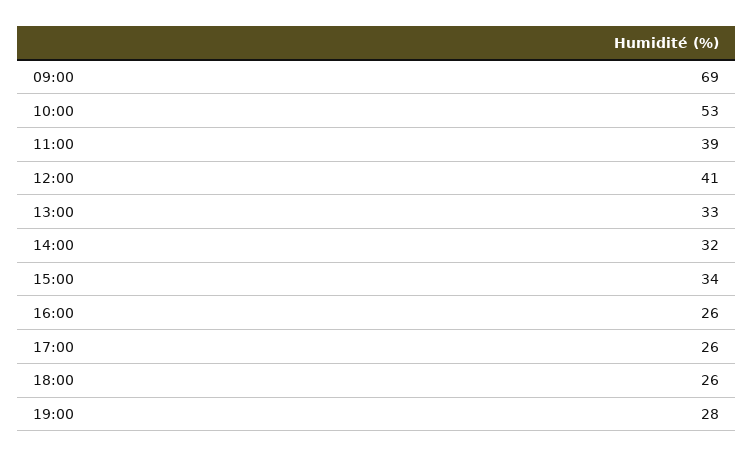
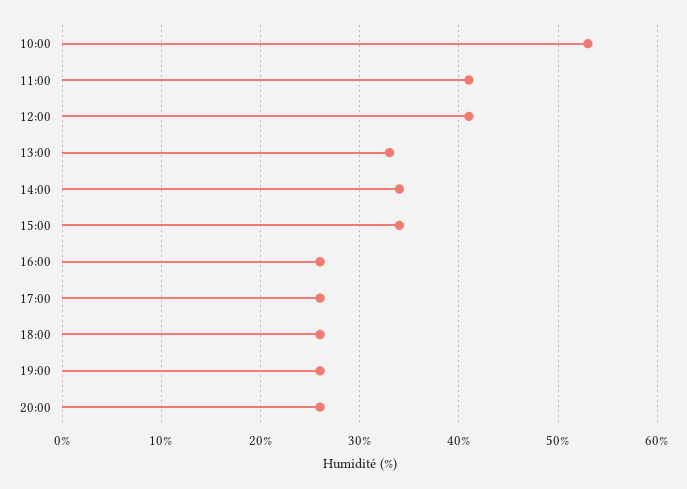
09:00: 69 -> none
11:00: 39 -> 41
14:00: 32 -> 34
19:00: 28 -> 26
20:00: none -> 26

